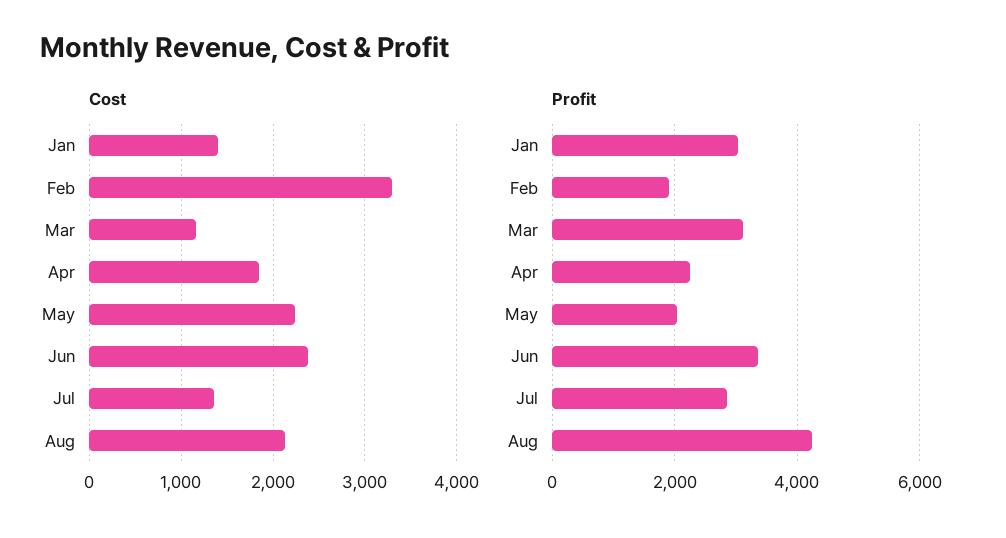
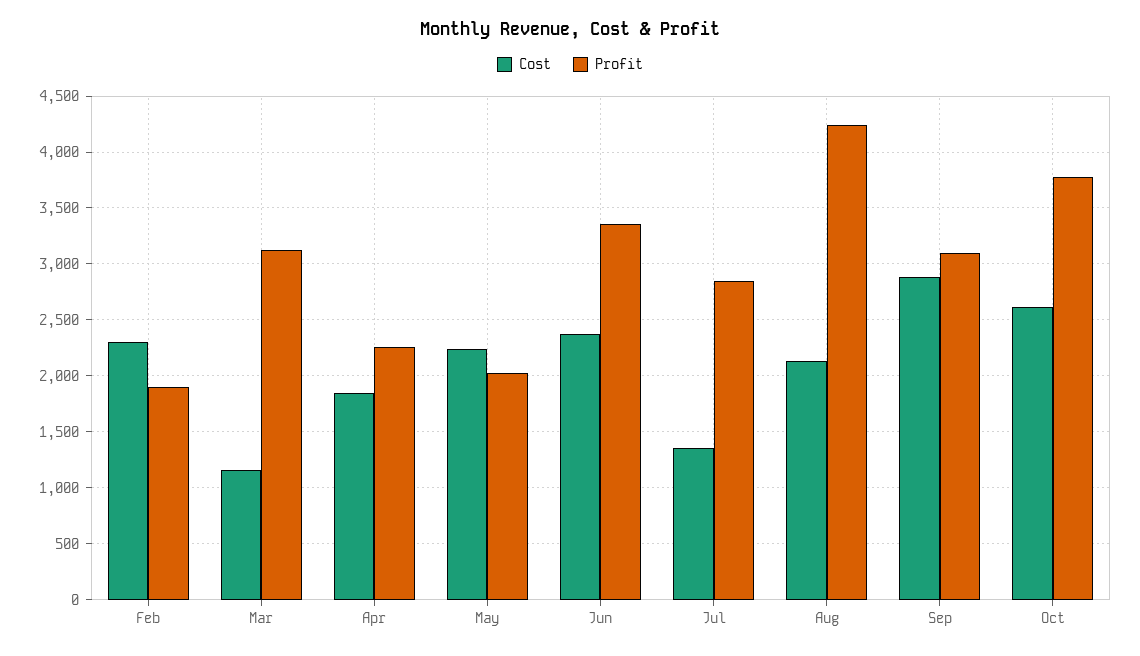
Cost, Jan: 1400 -> none
Cost, Feb: 3300 -> 2300
Profit, Jan: 3000 -> none
Cost, Sep: none -> 2900
Profit, Sep: none -> 3100
Cost, Oct: none -> 2600
Profit, Oct: none -> 3800

